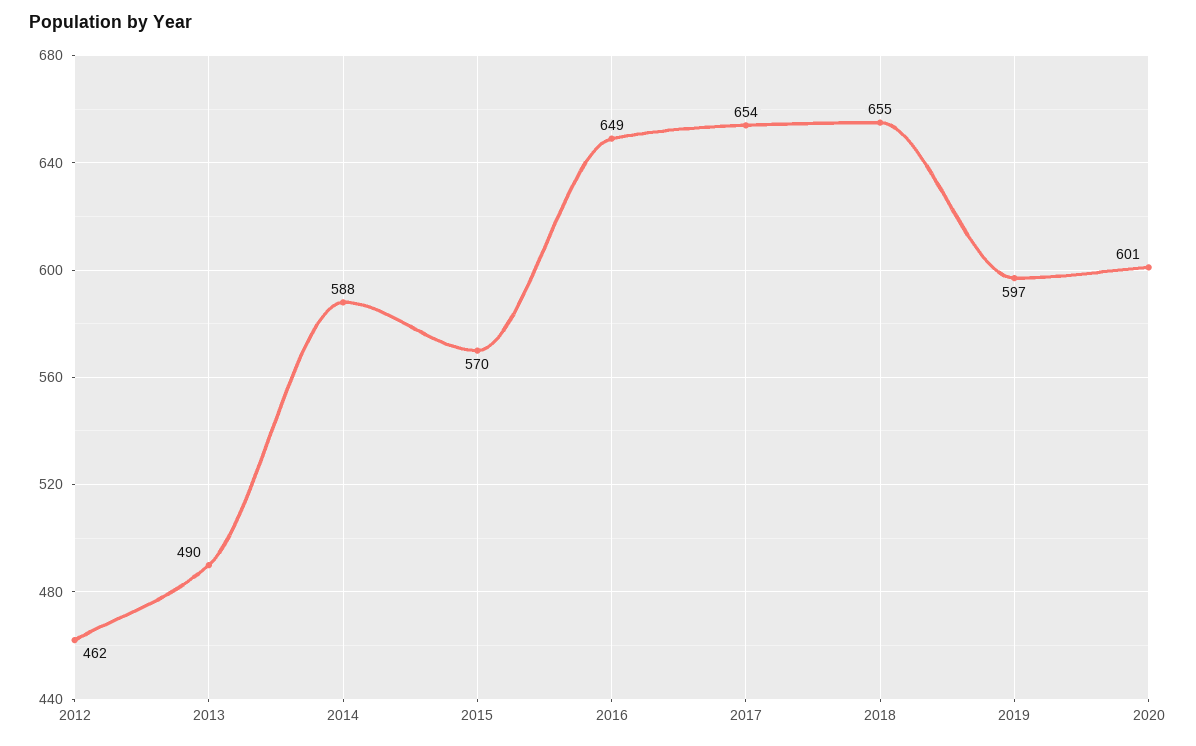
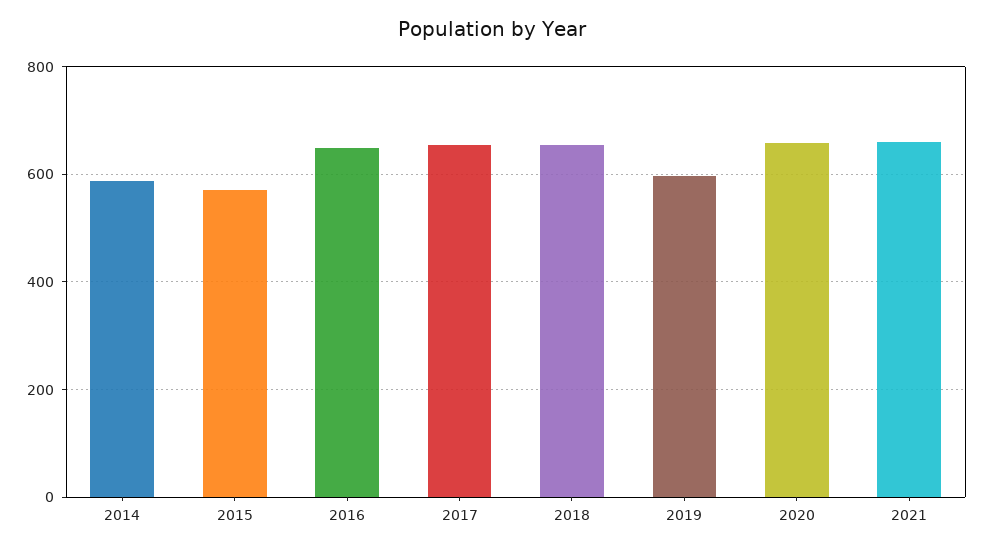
2012: 462 -> none
2013: 490 -> none
2020: 601 -> 660
2021: none -> 660

